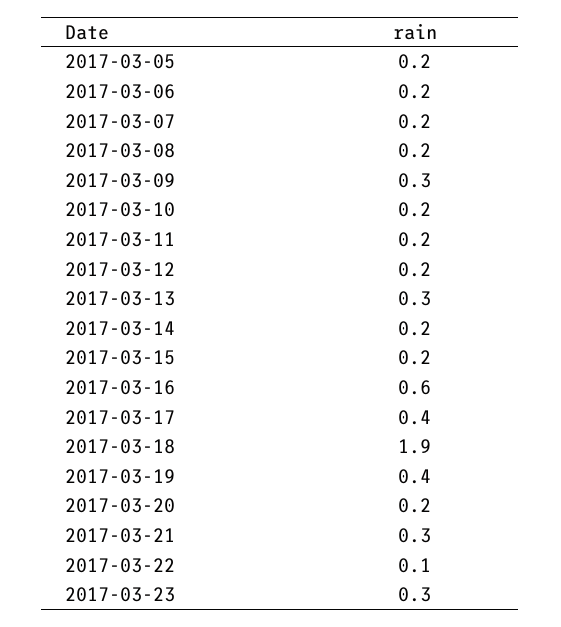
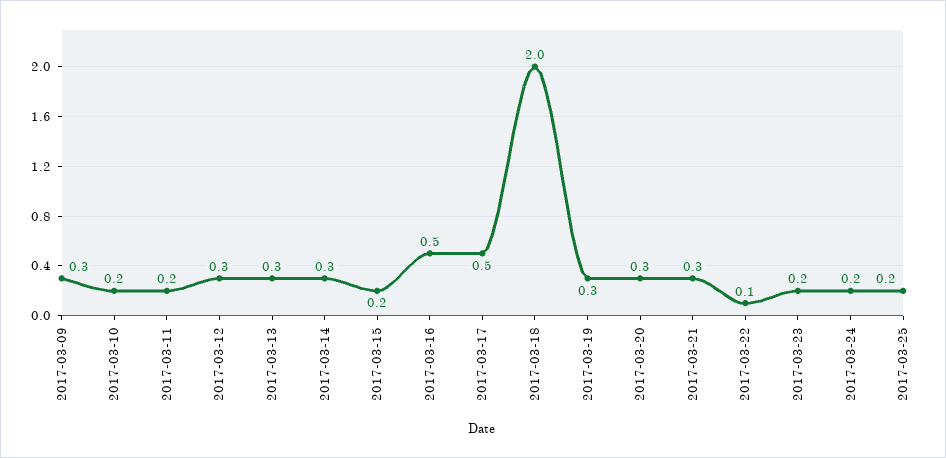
2017-03-05: 0.2 -> none
2017-03-06: 0.2 -> none
2017-03-07: 0.2 -> none
2017-03-08: 0.2 -> none
2017-03-12: 0.2 -> 0.3
2017-03-14: 0.2 -> 0.3
2017-03-16: 0.6 -> 0.5
2017-03-17: 0.4 -> 0.5
2017-03-18: 1.9 -> 2
2017-03-19: 0.4 -> 0.3
2017-03-20: 0.2 -> 0.3
2017-03-23: 0.3 -> 0.2
2017-03-24: none -> 0.2
2017-03-25: none -> 0.2

